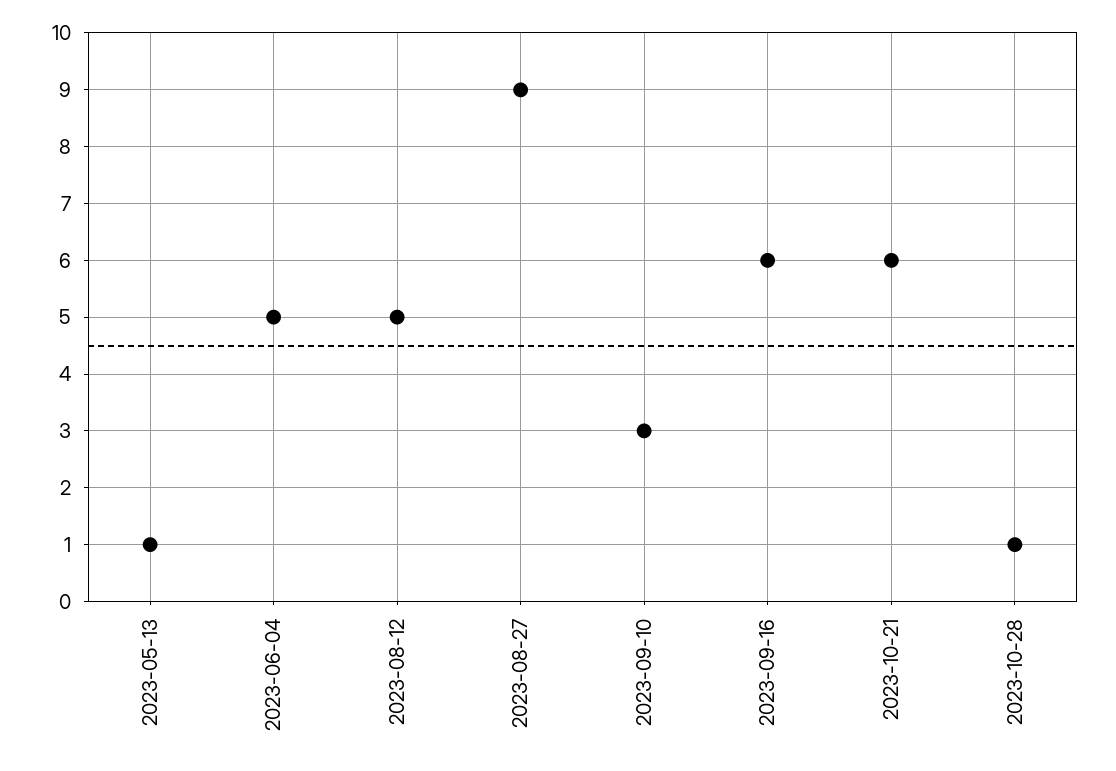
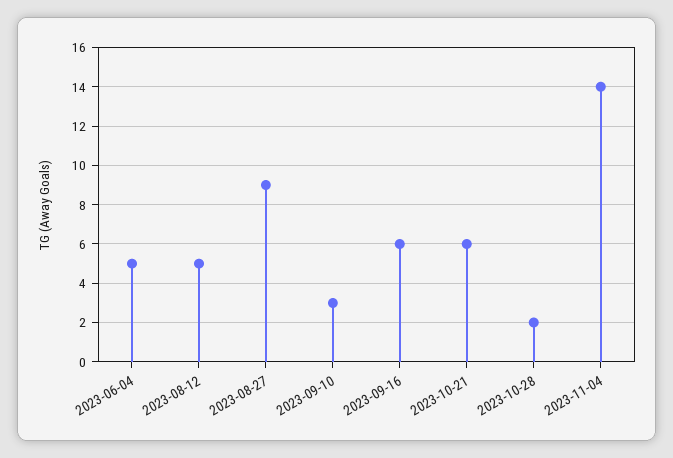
2023-05-13: 1 -> none
2023-10-28: 1 -> 2
2023-11-04: none -> 14

